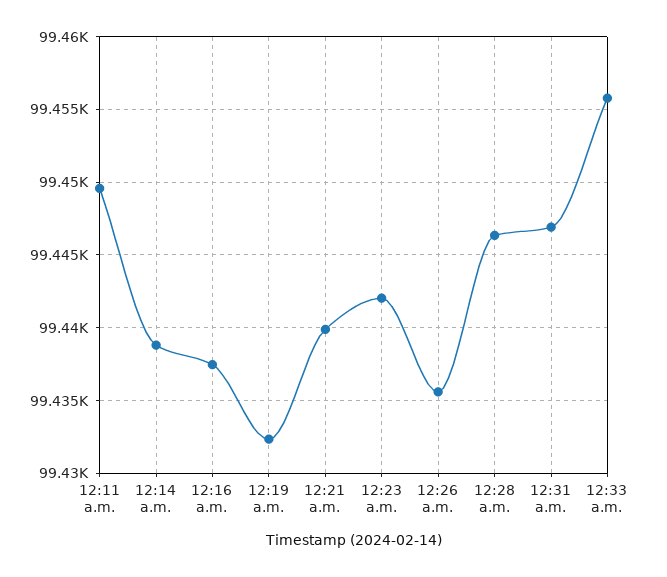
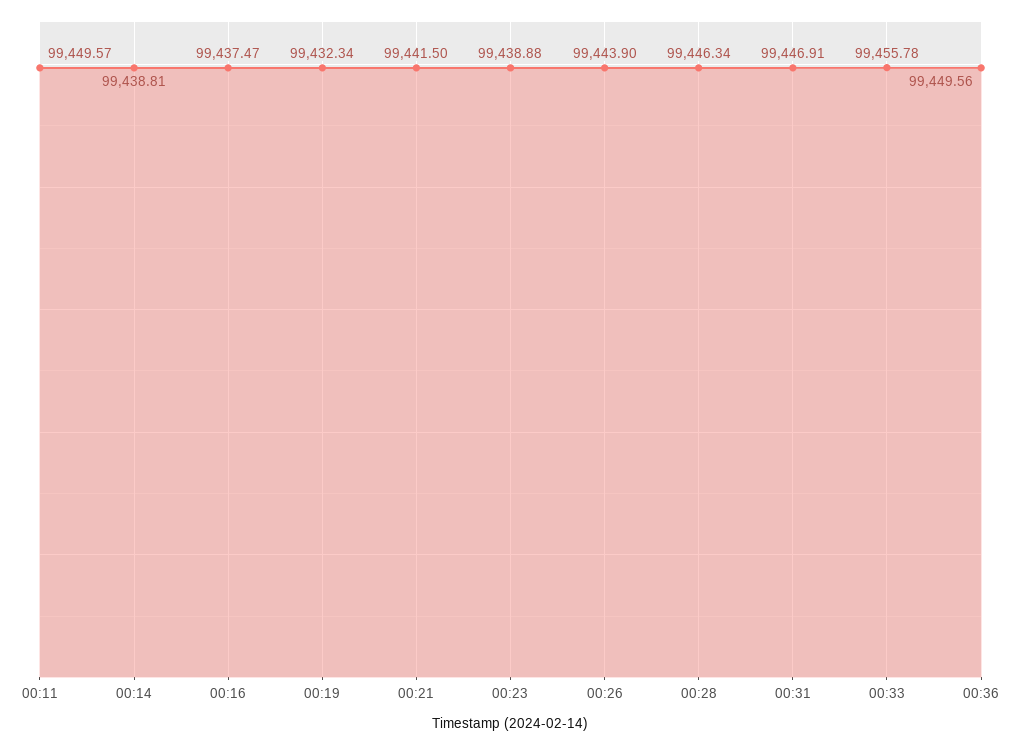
12:21 a.m.: 99440 -> 99441.5
12:23 a.m.: 99442 -> 99438.88
12:26 a.m.: 99435.5 -> 99443.9
00:36: none -> 99449.56

